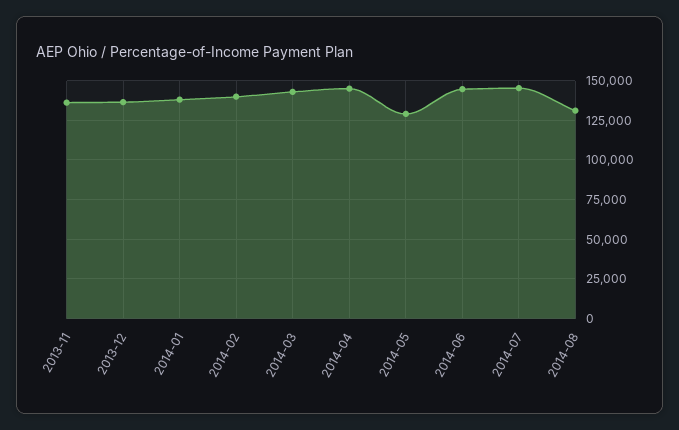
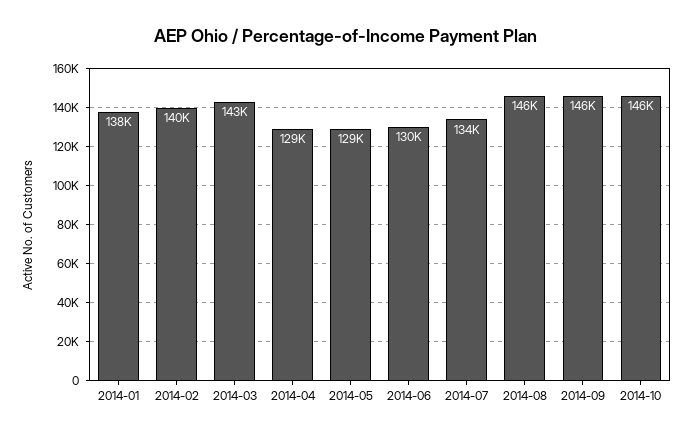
2013-11: 135000 -> none
2013-12: 135000 -> none
2014-04: 145000 -> 129000
2014-06: 145000 -> 130000
2014-07: 145000 -> 134000
2014-08: 130000 -> 146000
2014-09: none -> 146000
2014-10: none -> 146000

